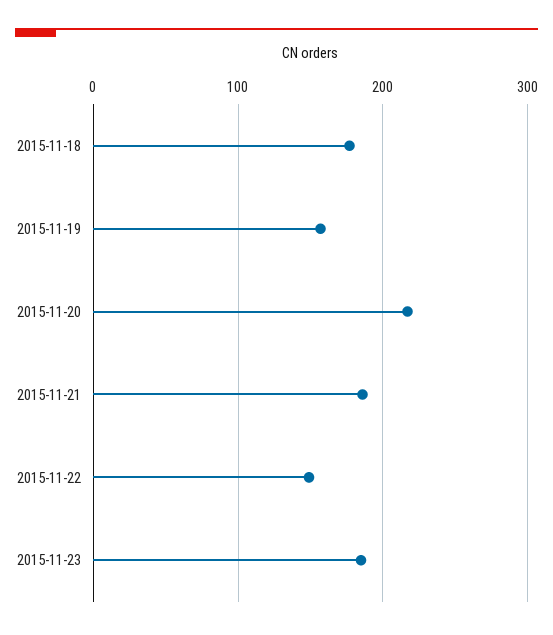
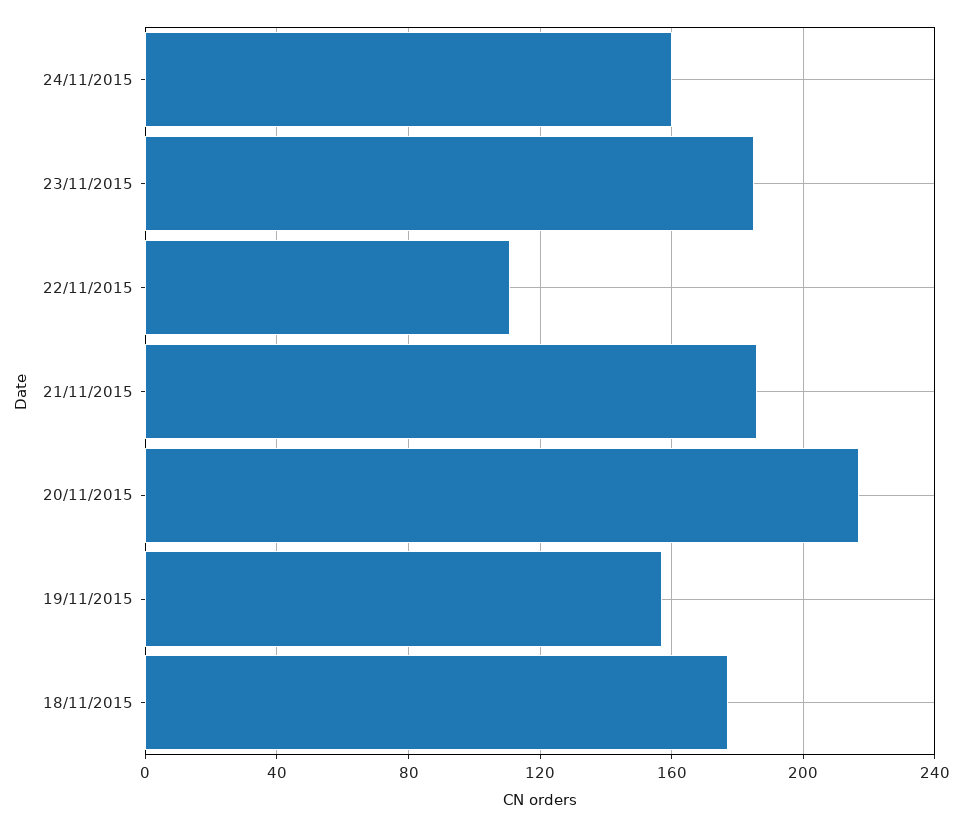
2015-11-22: 150 -> 110
24/11/2015: none -> 160

